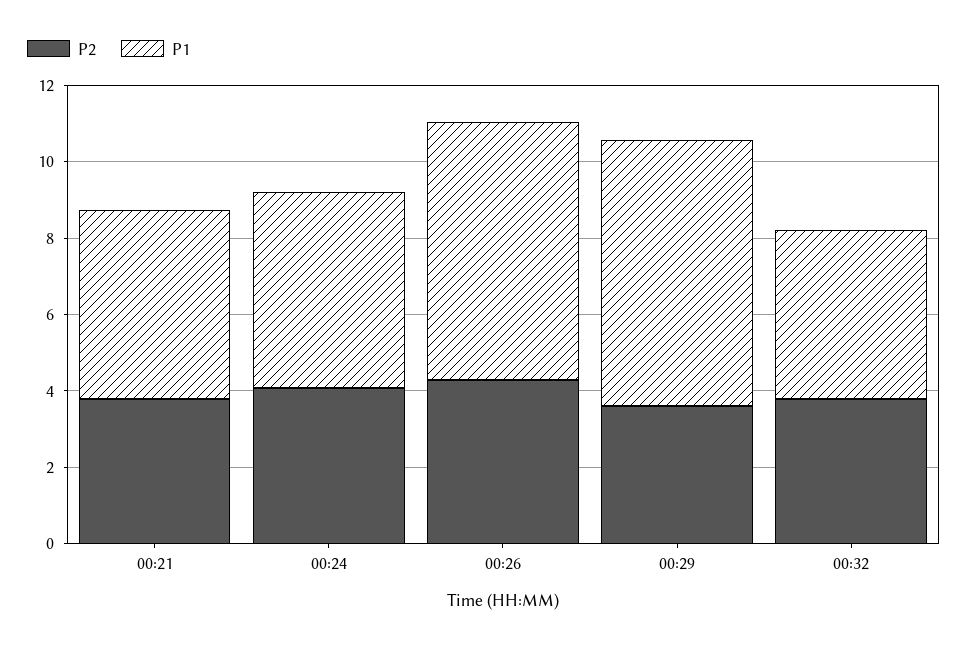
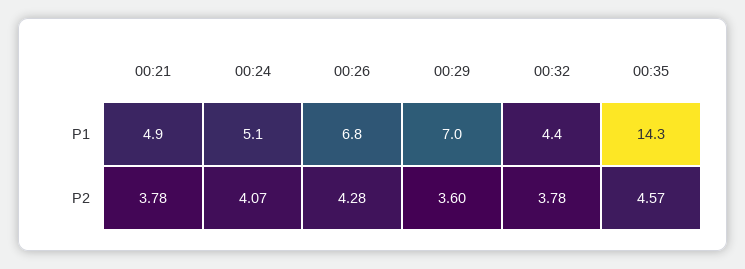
P1, 00:35: none -> 14.3
P2, 00:35: none -> 4.57

